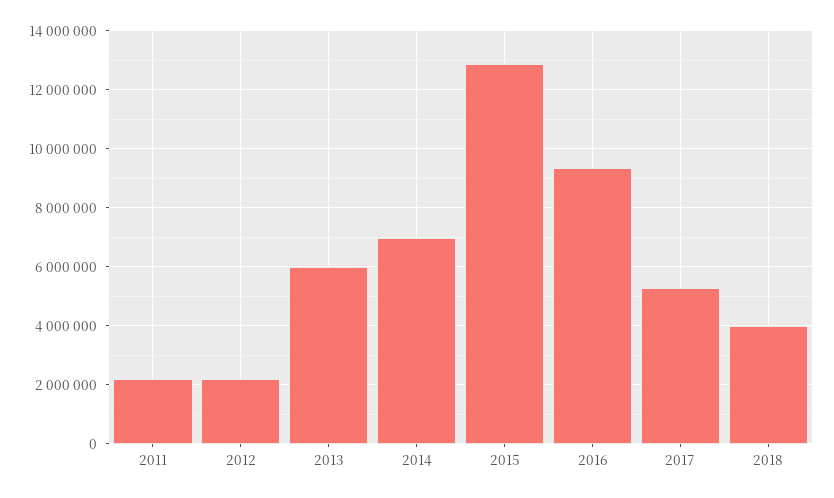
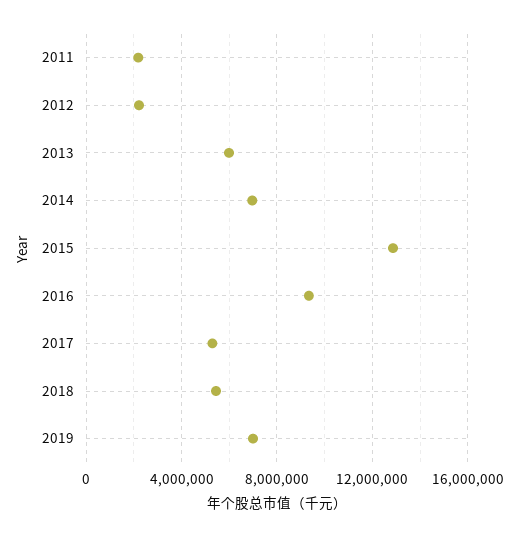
2018: 4000000 -> 5500000
2019: none -> 7000000

